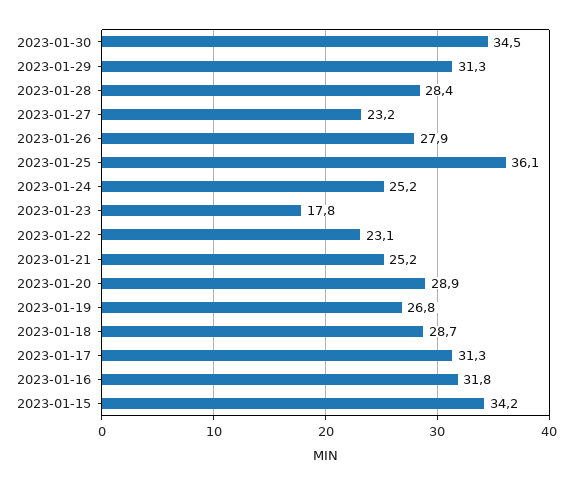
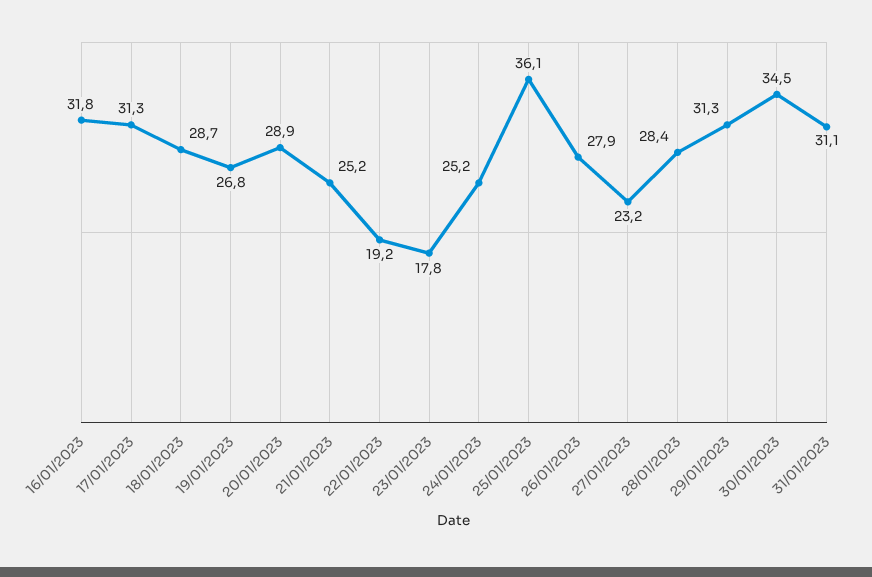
2023-01-22: 23.1 -> 19.2
2023-01-15: 34.2 -> none
31/01/2023: none -> 31.1

